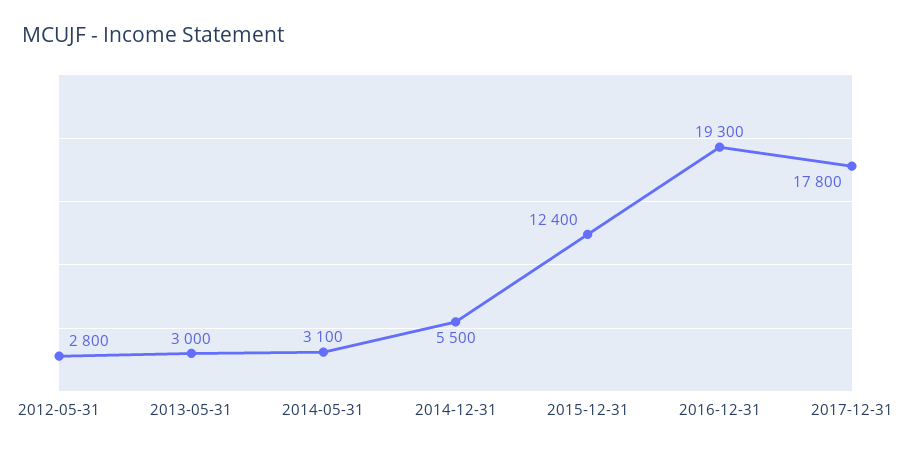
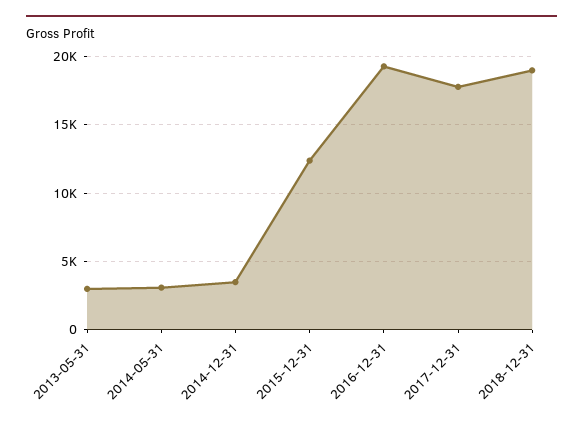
2012-05-31: 2800 -> none
2014-12-31: 5500 -> 3500
2018-12-31: none -> 19000

